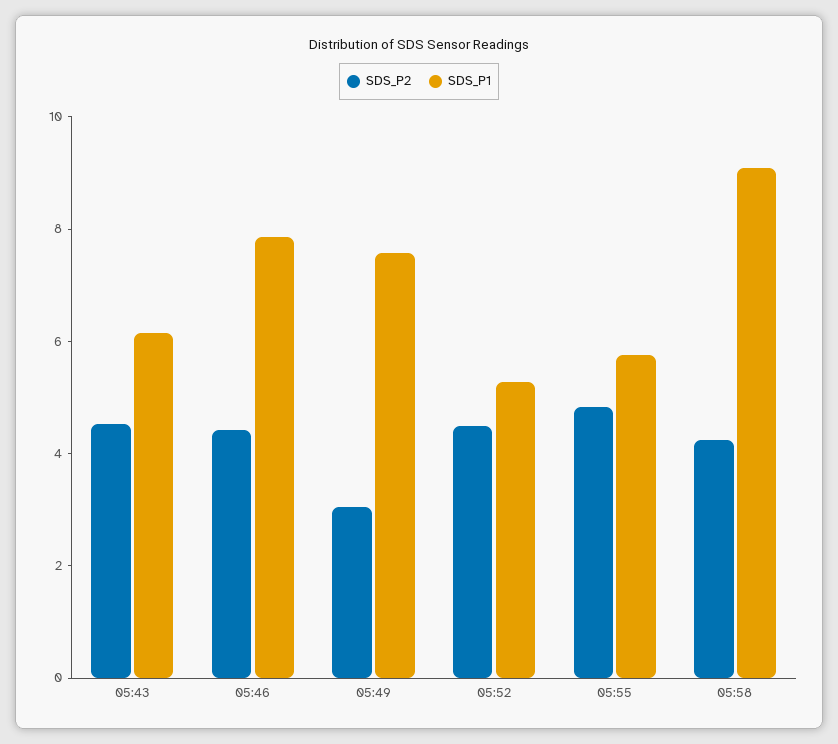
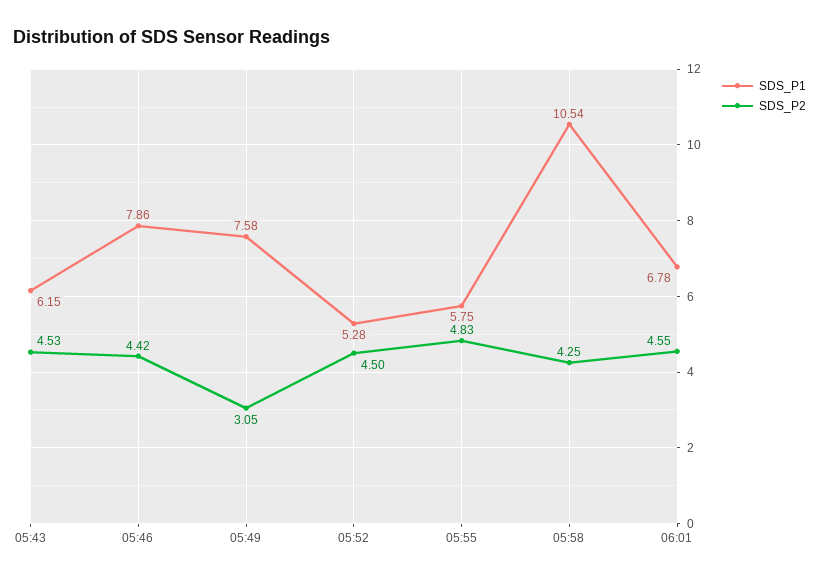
SDS_P1, 05:58: 9 -> 10.54
SDS_P1, 06:01: none -> 6.78
SDS_P2, 06:01: none -> 4.55

